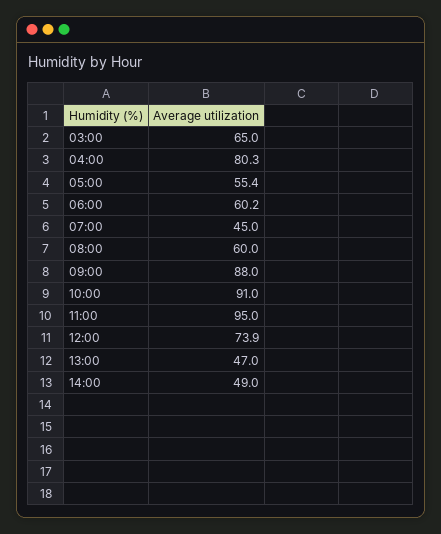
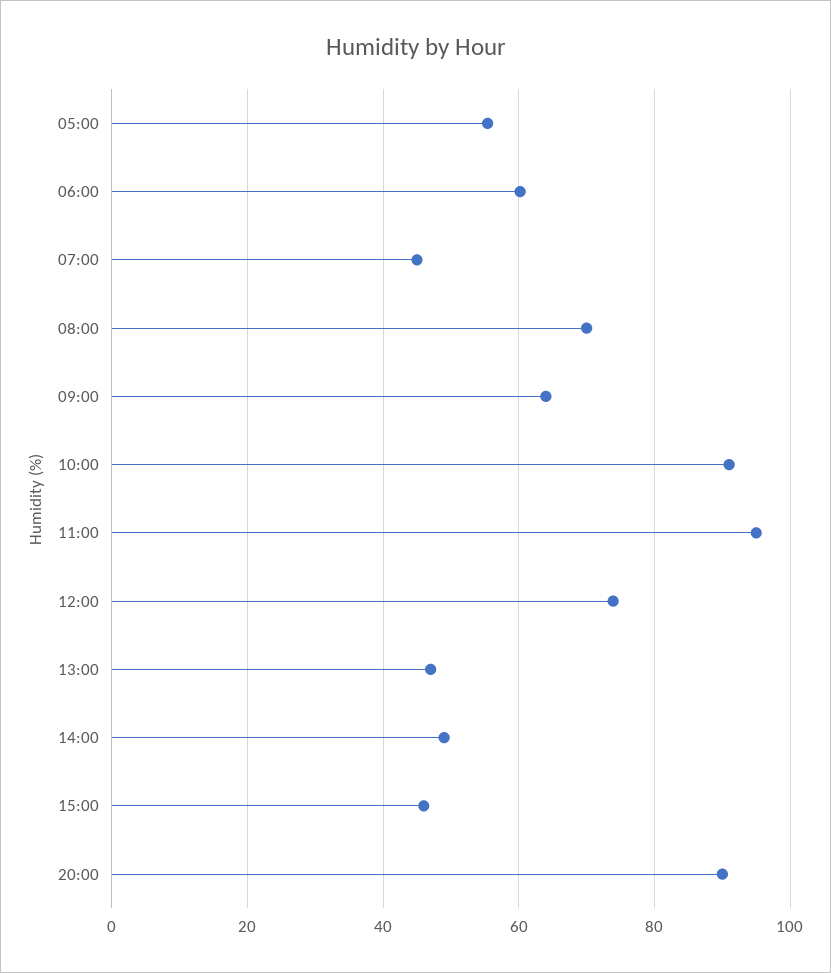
03:00: 65 -> none
04:00: 80.3 -> none
08:00: 60 -> 70
09:00: 88 -> 64
15:00: none -> 46
20:00: none -> 90

